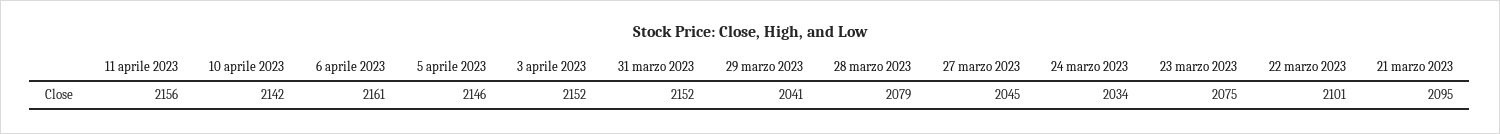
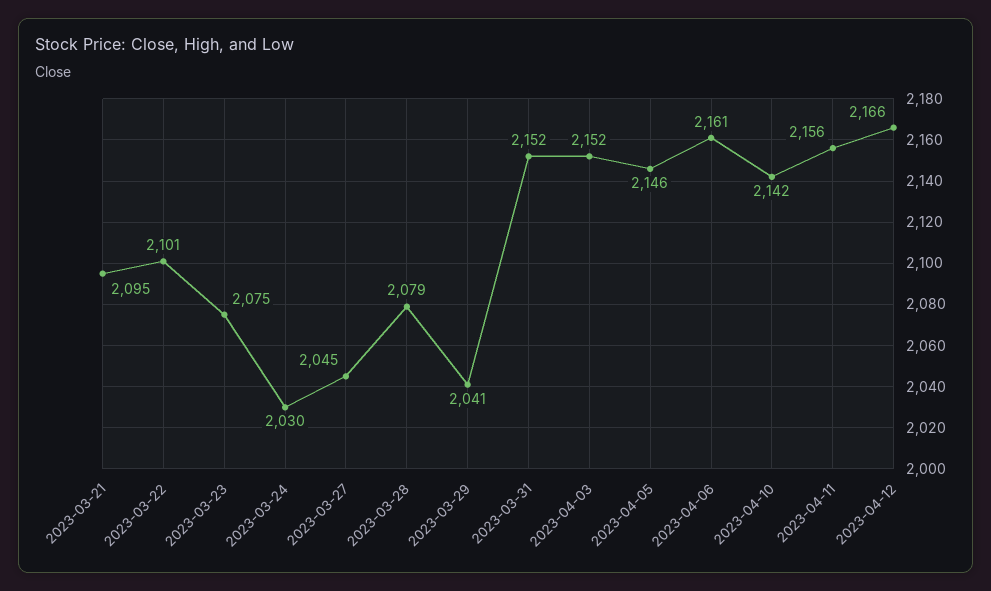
24 marzo 2023: 2034 -> 2030
2023-04-12: none -> 2166

